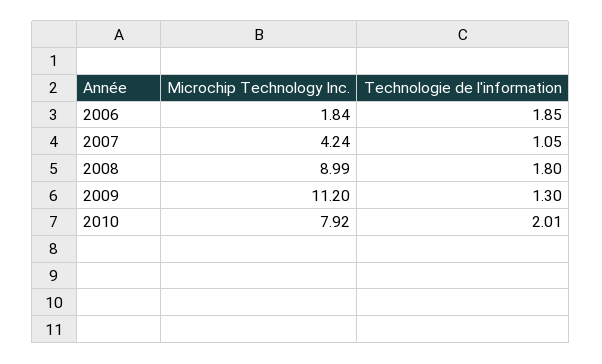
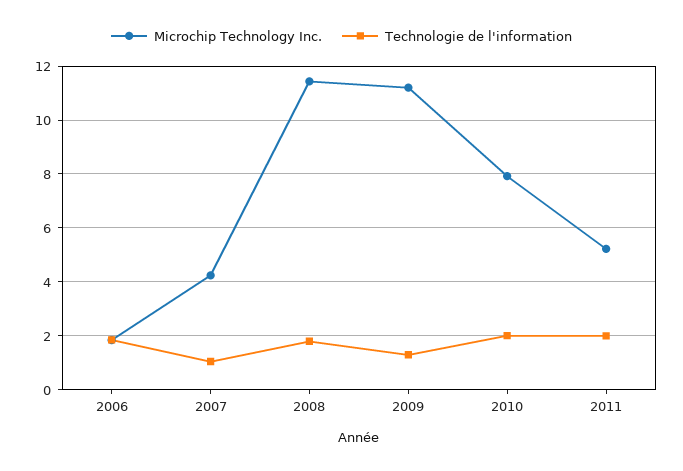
Microchip Technology Inc., 2008: 8.99 -> 11.5
Microchip Technology Inc., 2011: none -> 5.25
Technologie de l'information, 2011: none -> 2

